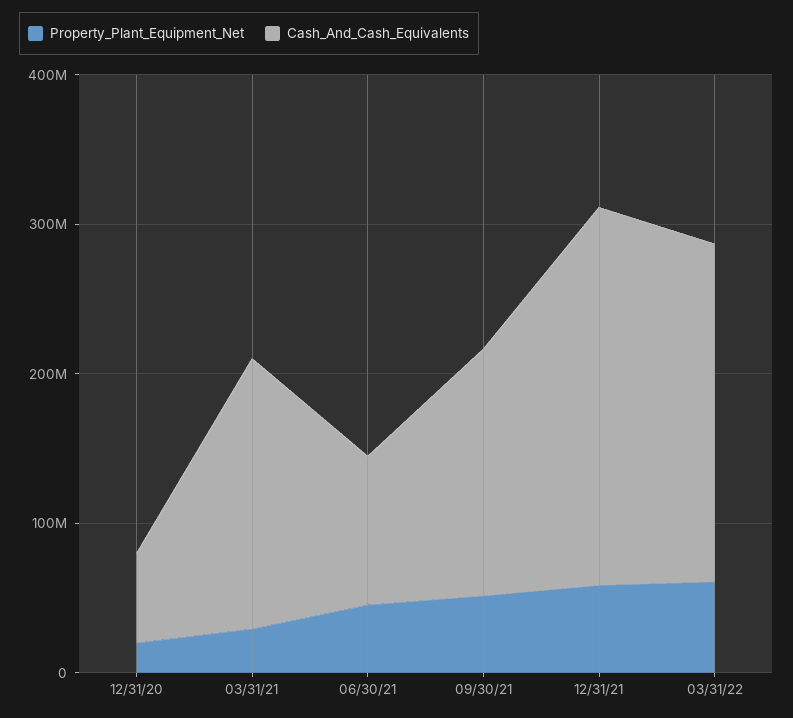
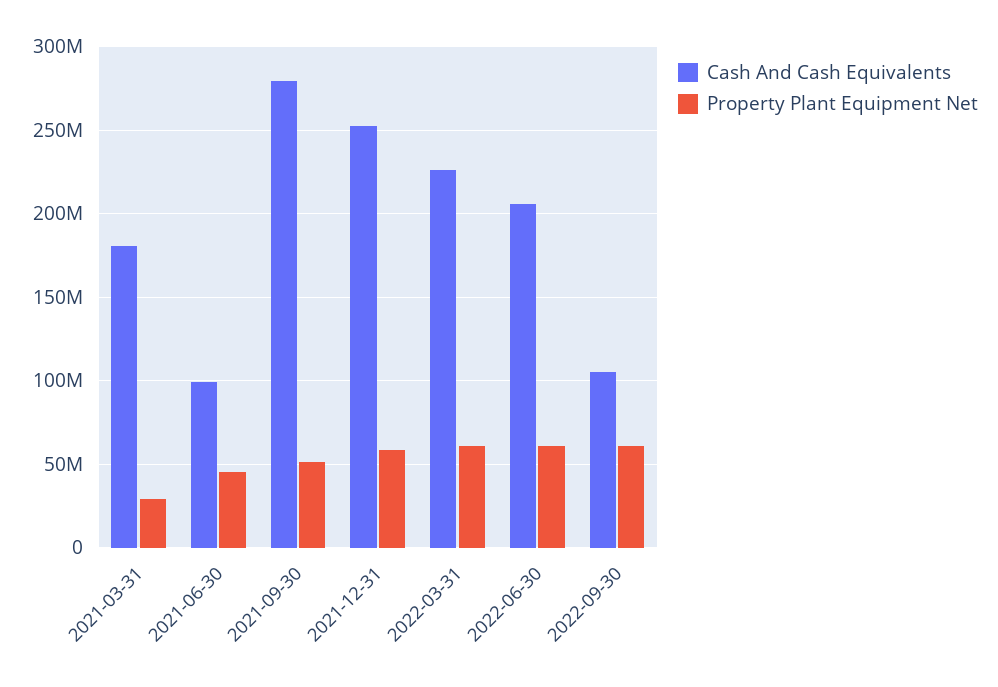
Property_Plant_Equipment_Net, 12/31/20: 20000000 -> none
Cash_And_Cash_Equivalents, 12/31/20: 60000000 -> none
Cash_And_Cash_Equivalents, 09/30/21: 160000000 -> 280000000
Cash_And_Cash_Equivalents, 2022-06-30: none -> 205000000
Property_Plant_Equipment_Net, 2022-06-30: none -> 60000000
Cash_And_Cash_Equivalents, 2022-09-30: none -> 105000000
Property_Plant_Equipment_Net, 2022-09-30: none -> 60000000

